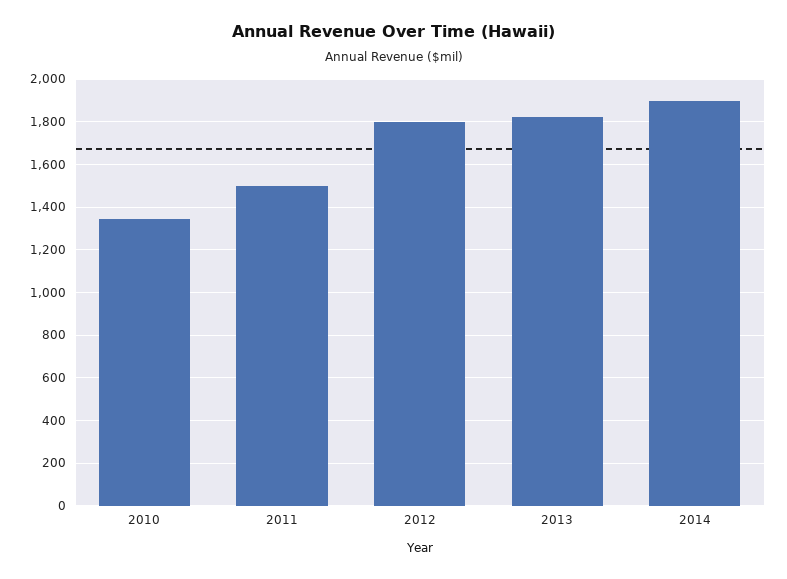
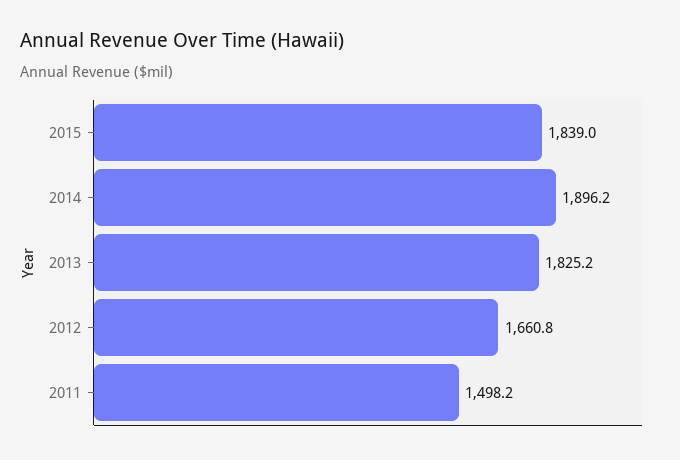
2010: 1350 -> none
2012: 1800 -> 1660.8
2015: none -> 1839

